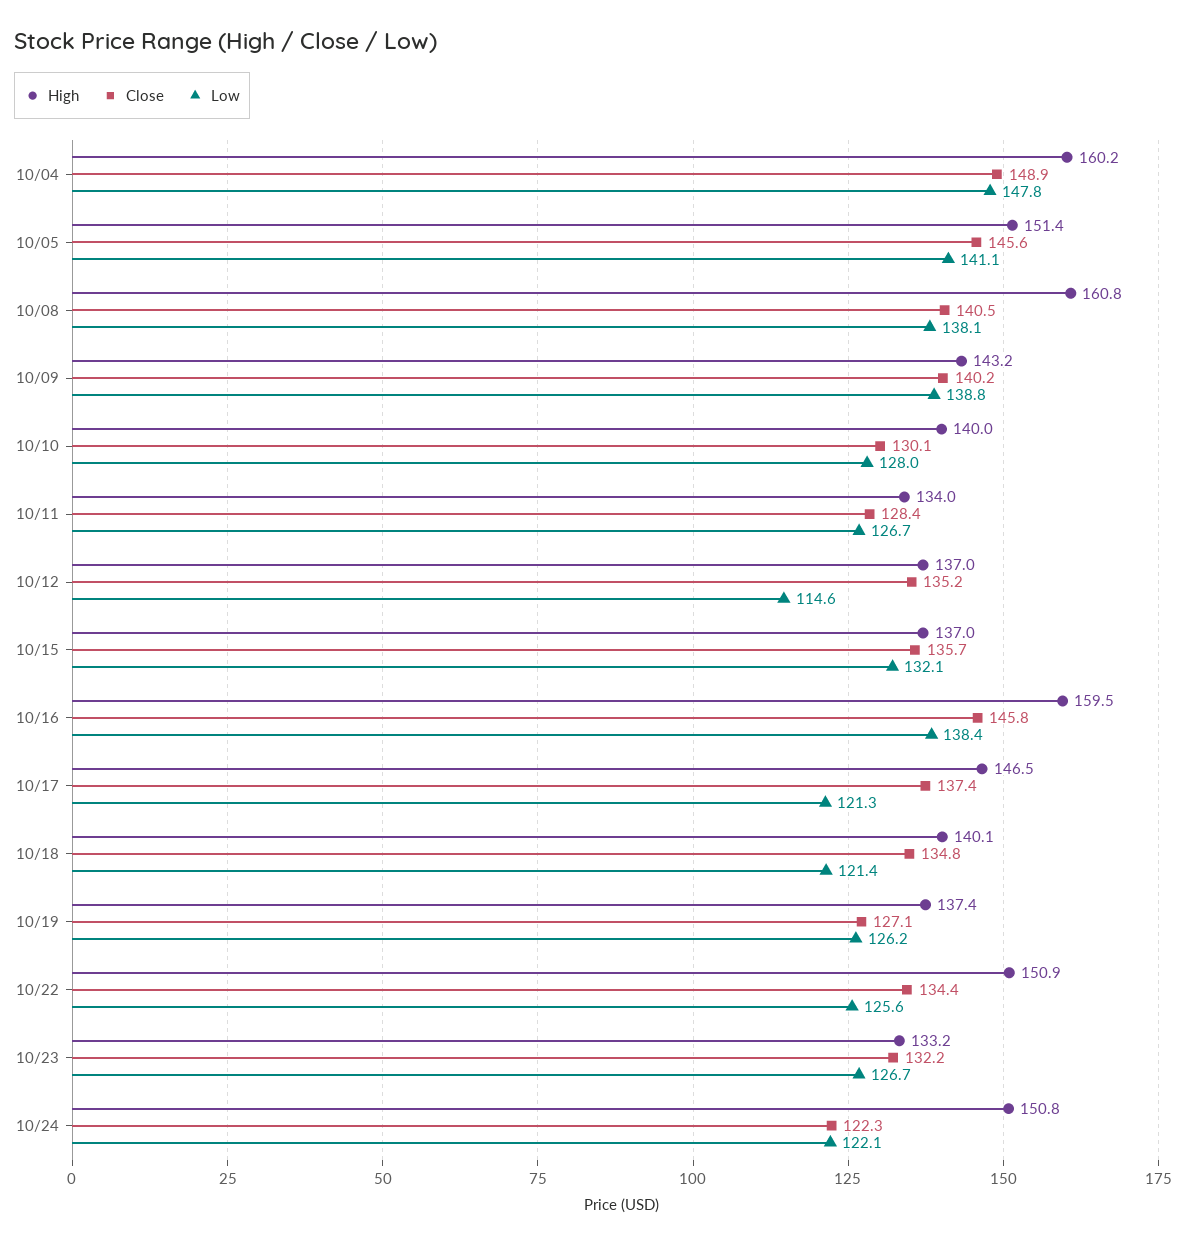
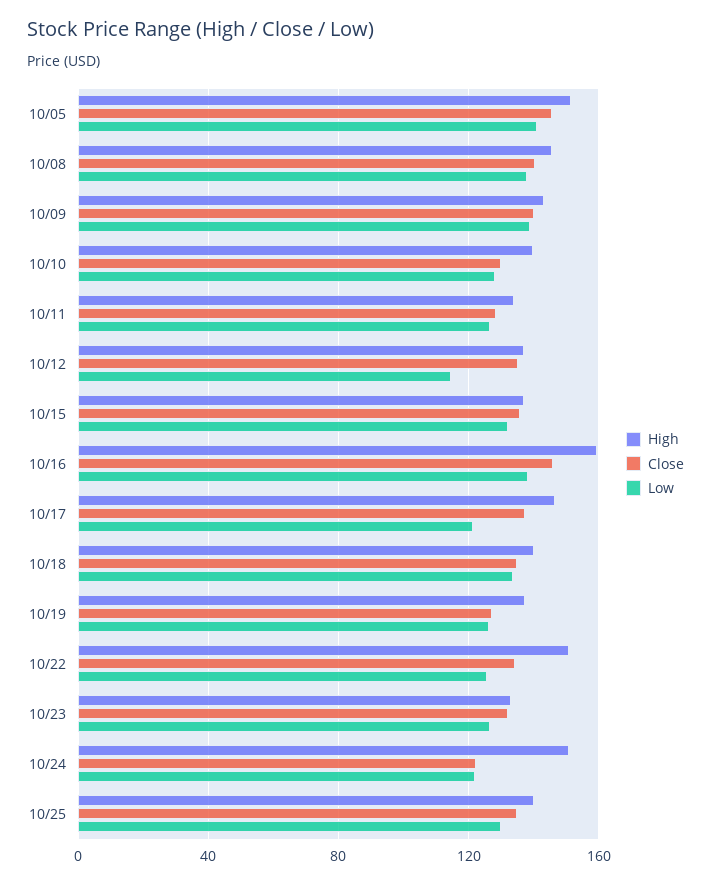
High, 10/04: 160.2 -> none
Close, 10/04: 148.9 -> none
Low, 10/04: 147.8 -> none
High, 10/08: 160.8 -> 145
Low, 10/18: 121.4 -> 135
High, 10/25: none -> 140
Close, 10/25: none -> 135
Low, 10/25: none -> 130

